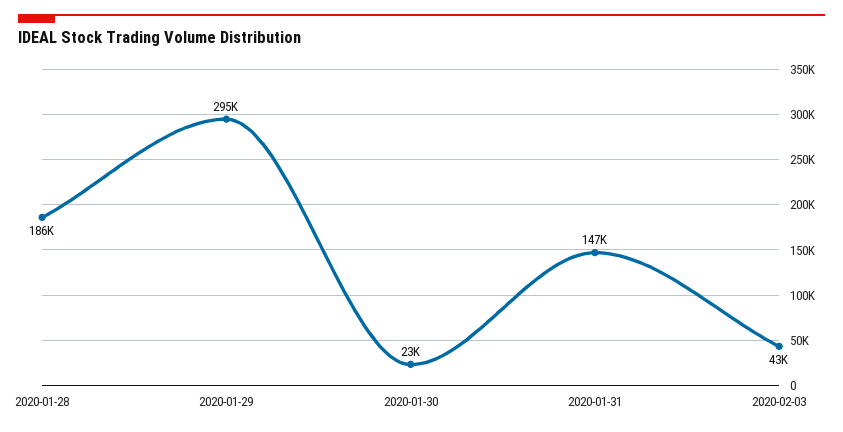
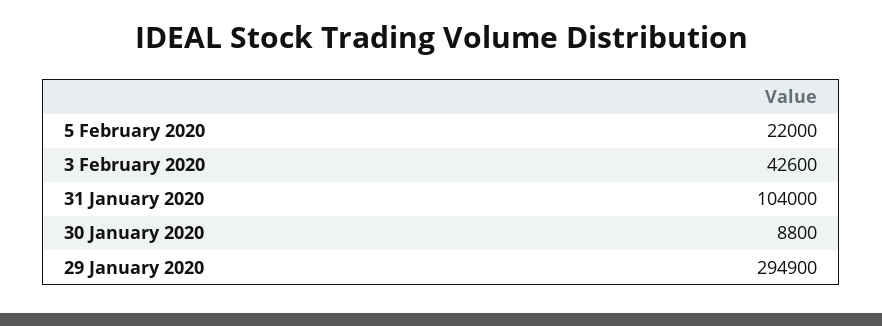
2020-01-28: 186000 -> none
2020-01-30: 23000 -> 8800
2020-01-31: 147000 -> 104000
5 February 2020: none -> 22000

